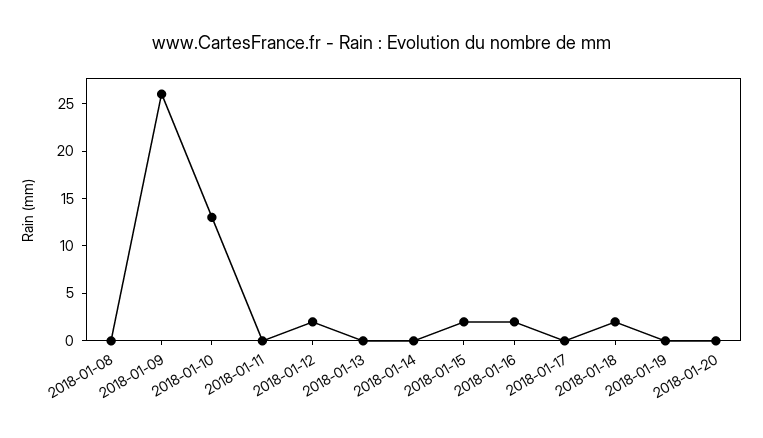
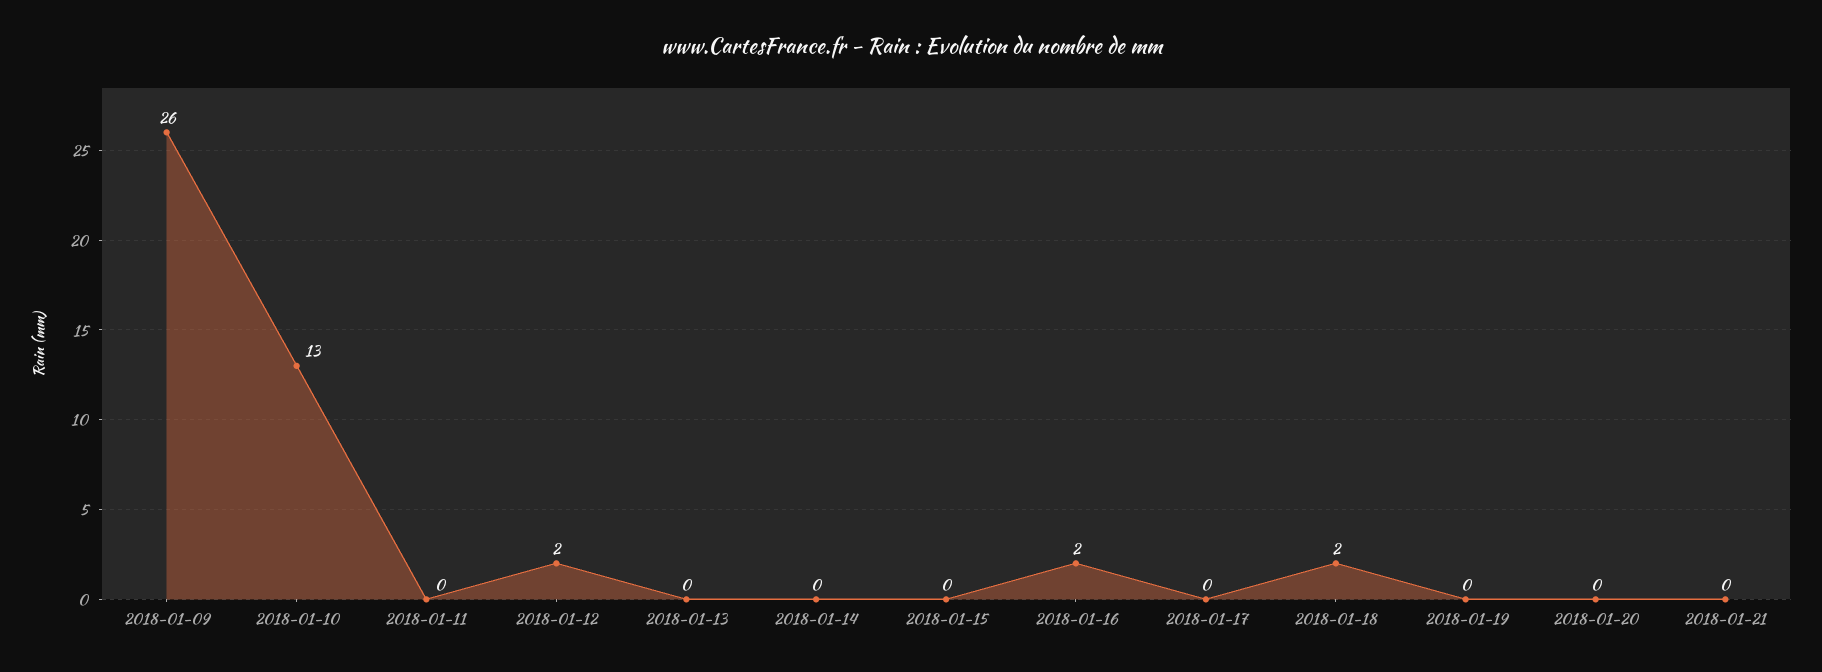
2018-01-08: 0 -> none
2018-01-15: 2 -> 0
2018-01-21: none -> 0

